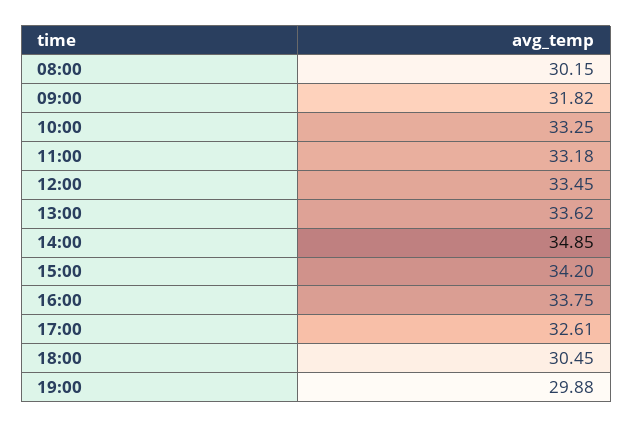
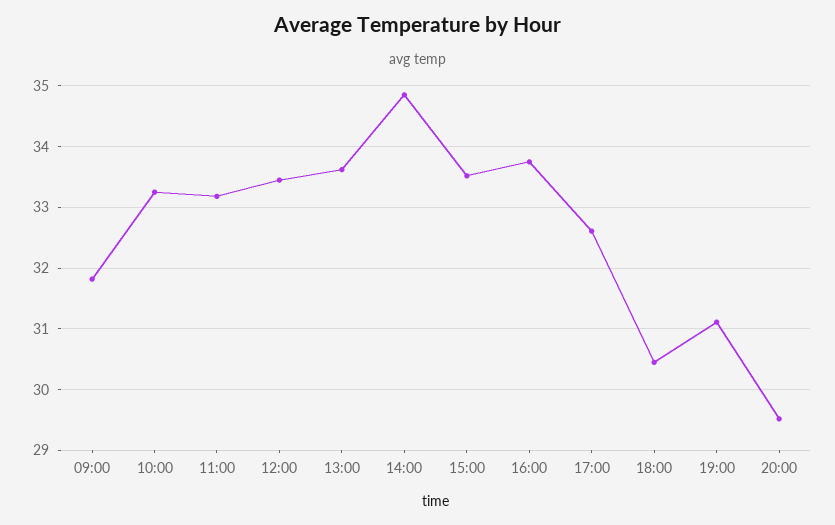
08:00: 30.15 -> none
15:00: 34.2 -> 33.5
19:00: 29.88 -> 31.1
20:00: none -> 29.5

